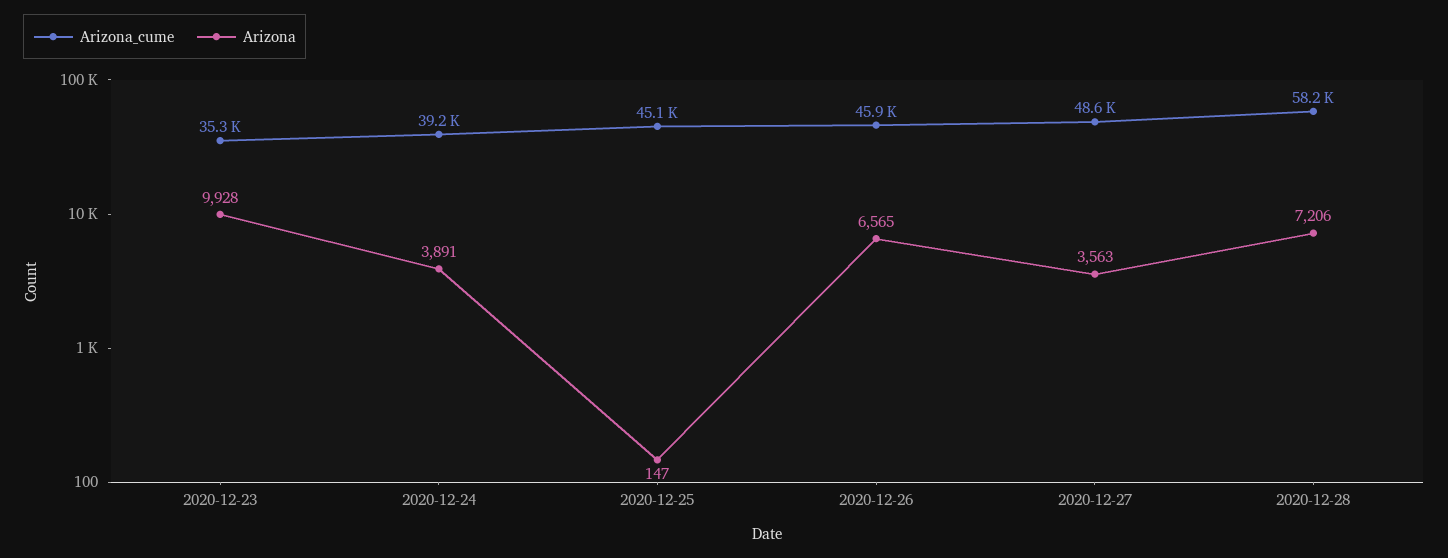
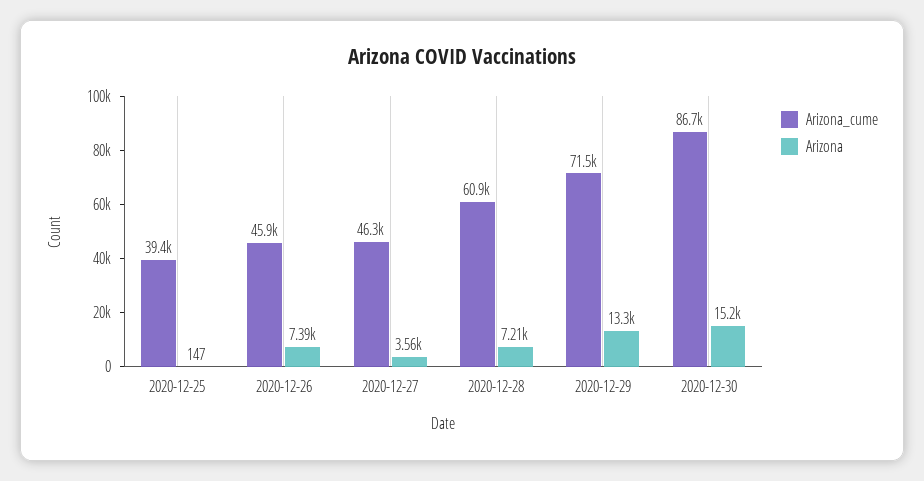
Arizona_cume, 2020-12-23: 35300 -> none
Arizona, 2020-12-23: 9928 -> none
Arizona_cume, 2020-12-24: 39200 -> none
Arizona, 2020-12-24: 3891 -> none
Arizona_cume, 2020-12-25: 45100 -> 39400
Arizona, 2020-12-26: 6565 -> 7390
Arizona_cume, 2020-12-27: 48600 -> 46300
Arizona_cume, 2020-12-28: 58200 -> 60900
Arizona_cume, 2020-12-29: none -> 71500
Arizona, 2020-12-29: none -> 13300
Arizona_cume, 2020-12-30: none -> 86700
Arizona, 2020-12-30: none -> 15200

